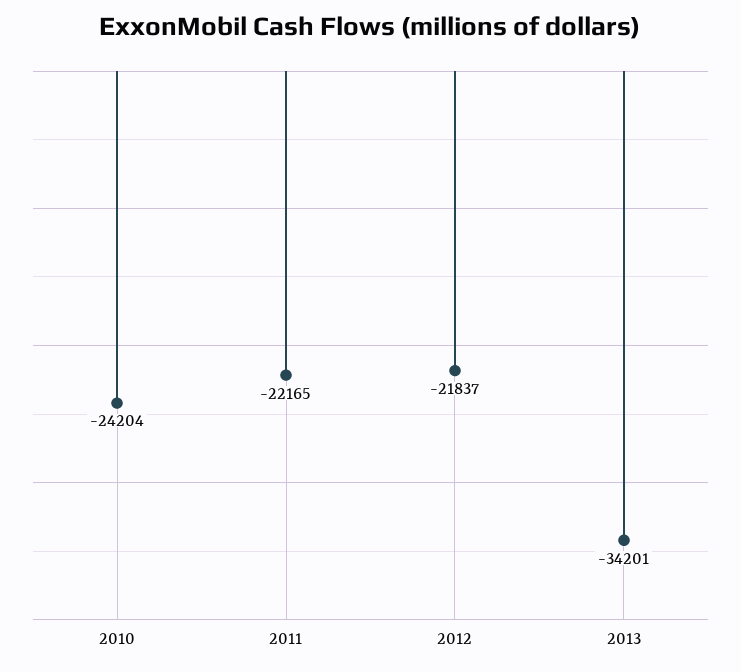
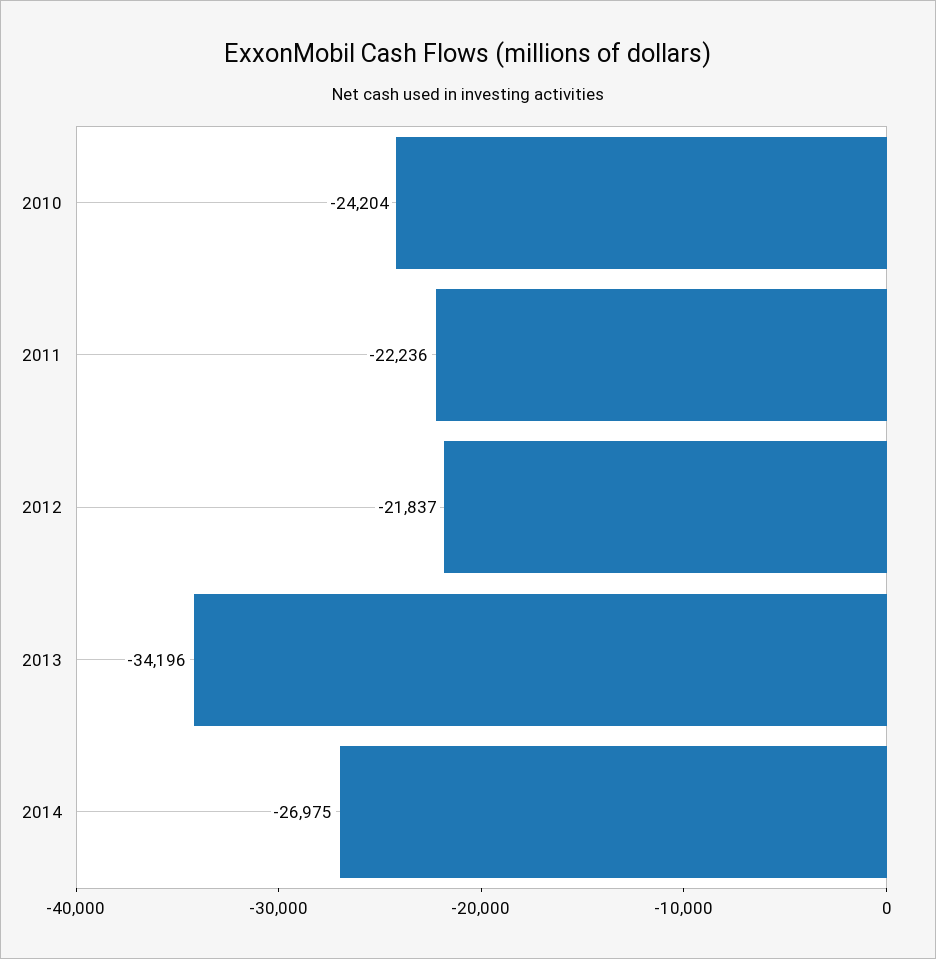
2011: -22165 -> -22236
2013: -34201 -> -34196
2014: none -> -26975

